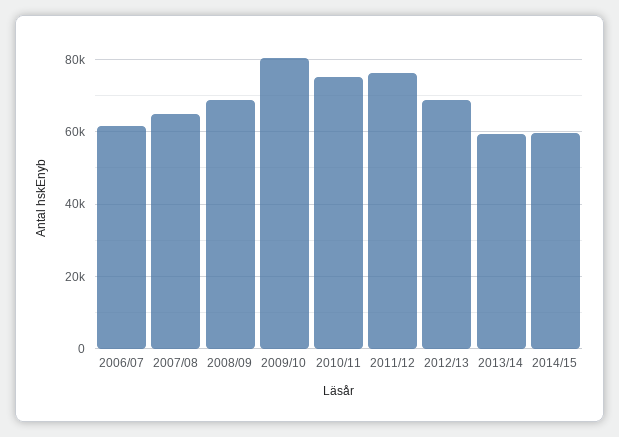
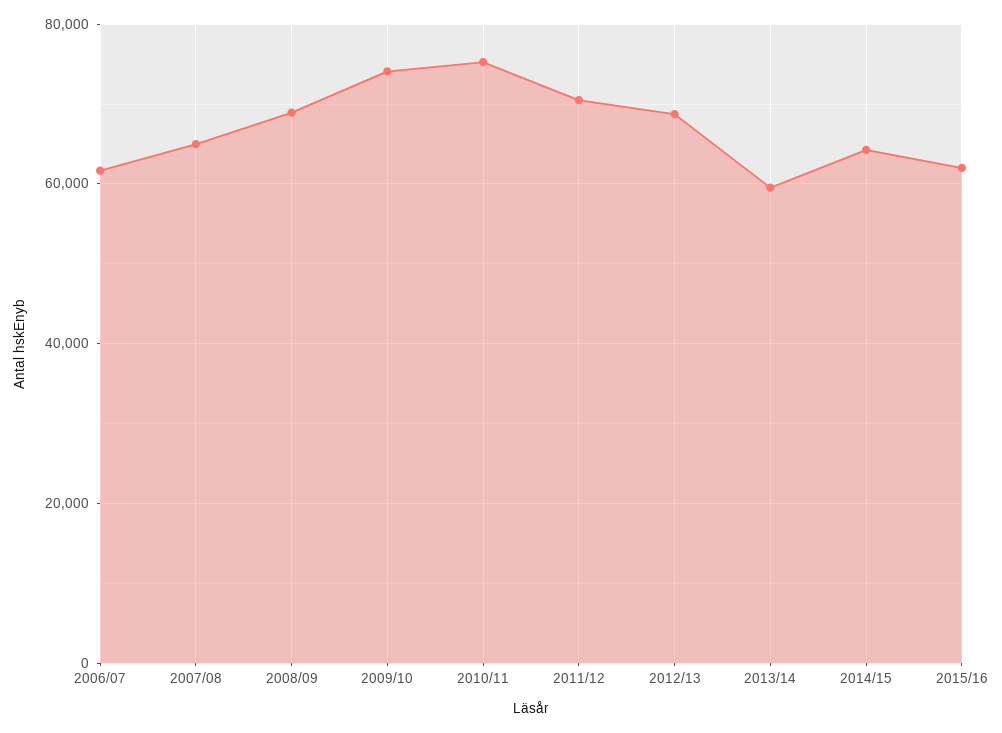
2009/10: 80000 -> 74000
2011/12: 76000 -> 70000
2014/15: 60000 -> 64000
2015/16: none -> 62000

